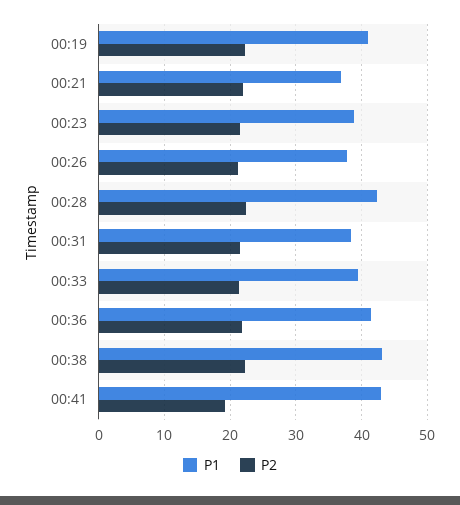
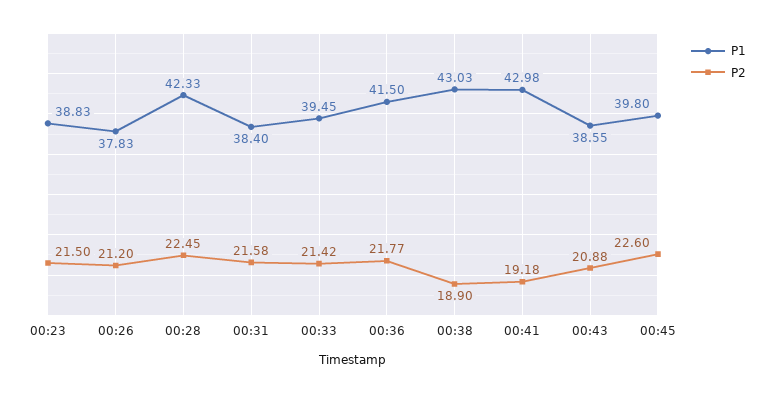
P1, 00:19: 41 -> none
P2, 00:19: 22 -> none
P1, 00:21: 37 -> none
P2, 00:21: 22 -> none
P2, 00:38: 22 -> 18.9
P1, 00:43: none -> 38.55
P2, 00:43: none -> 20.88
P1, 00:45: none -> 39.8
P2, 00:45: none -> 22.6

